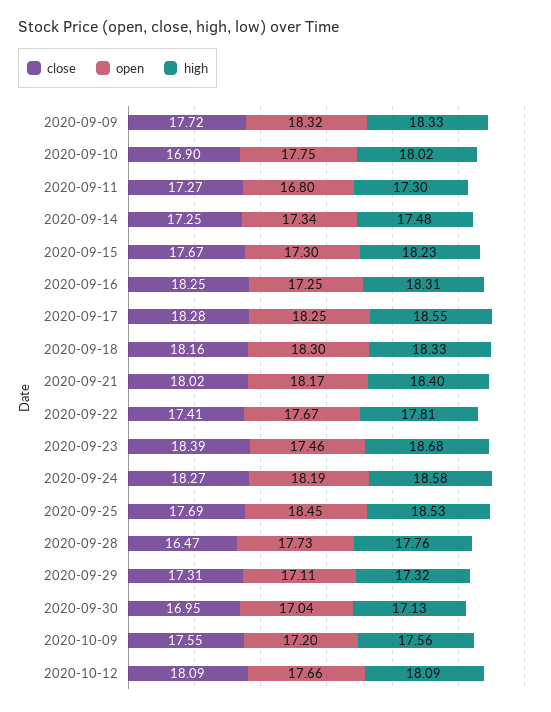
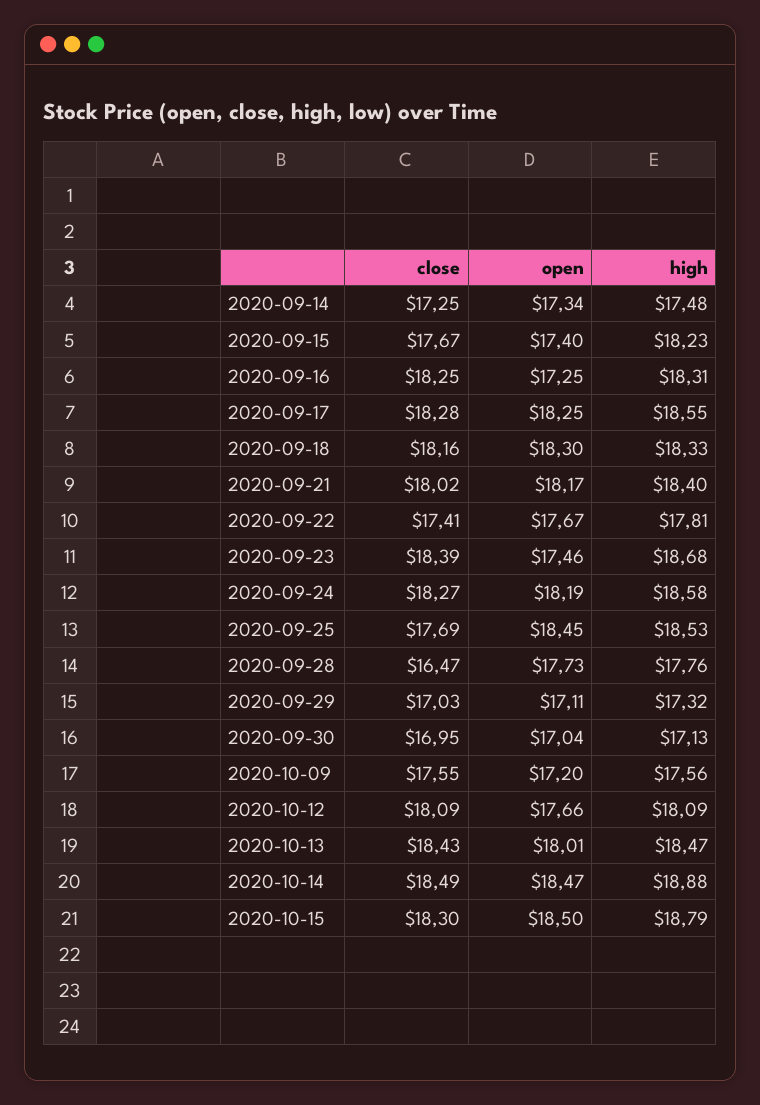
close, 2020-09-09: 17.72 -> none
open, 2020-09-09: 18.32 -> none
high, 2020-09-09: 18.33 -> none
close, 2020-09-10: 16.9 -> none
open, 2020-09-10: 17.75 -> none
high, 2020-09-10: 18.02 -> none
close, 2020-09-11: 17.27 -> none
open, 2020-09-11: 16.8 -> none
high, 2020-09-11: 17.3 -> none
open, 2020-09-15: 17.3 -> 17.4
close, 2020-09-29: 17.31 -> 17.03
close, 2020-10-13: none -> 18.43
open, 2020-10-13: none -> 18.01
high, 2020-10-13: none -> 18.47
close, 2020-10-14: none -> 18.49
open, 2020-10-14: none -> 18.47
high, 2020-10-14: none -> 18.88
close, 2020-10-15: none -> 18.3
open, 2020-10-15: none -> 18.5
high, 2020-10-15: none -> 18.79

